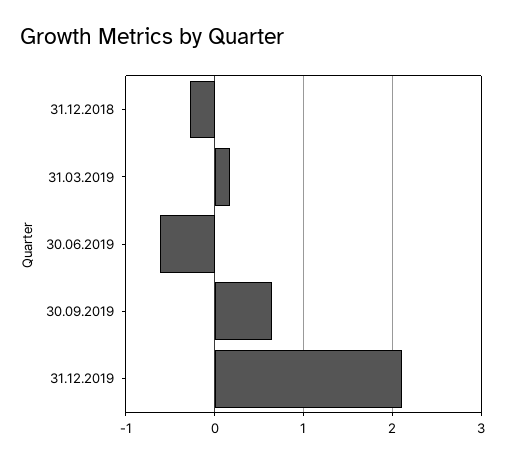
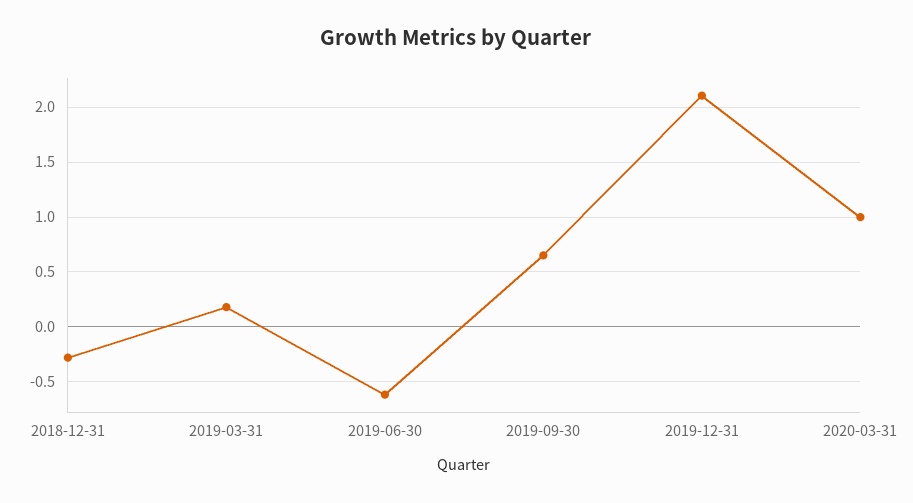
2020-03-31: none -> 1

